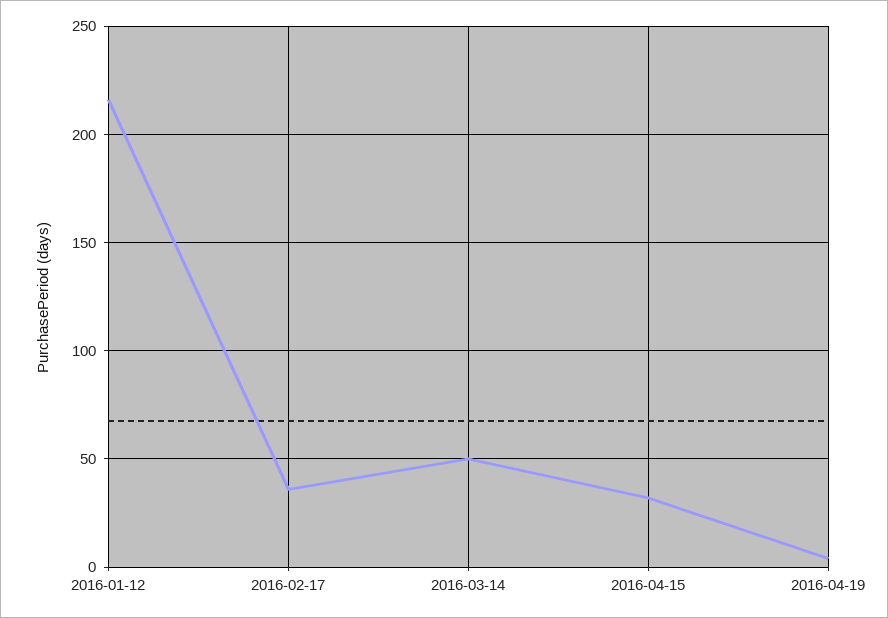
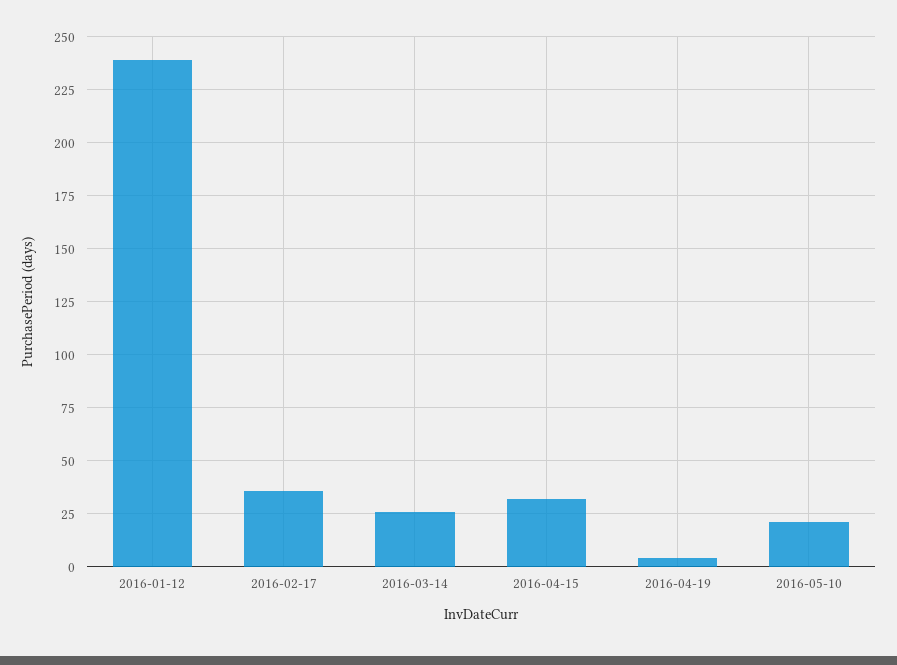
2016-01-12: 215 -> 240
2016-03-14: 50 -> 25
2016-05-10: none -> 20

